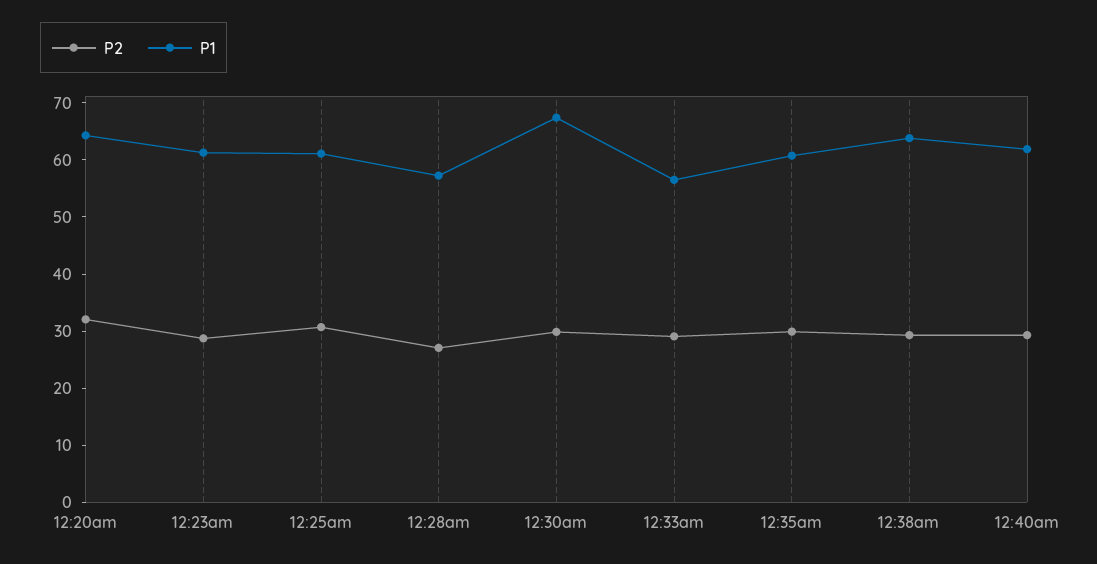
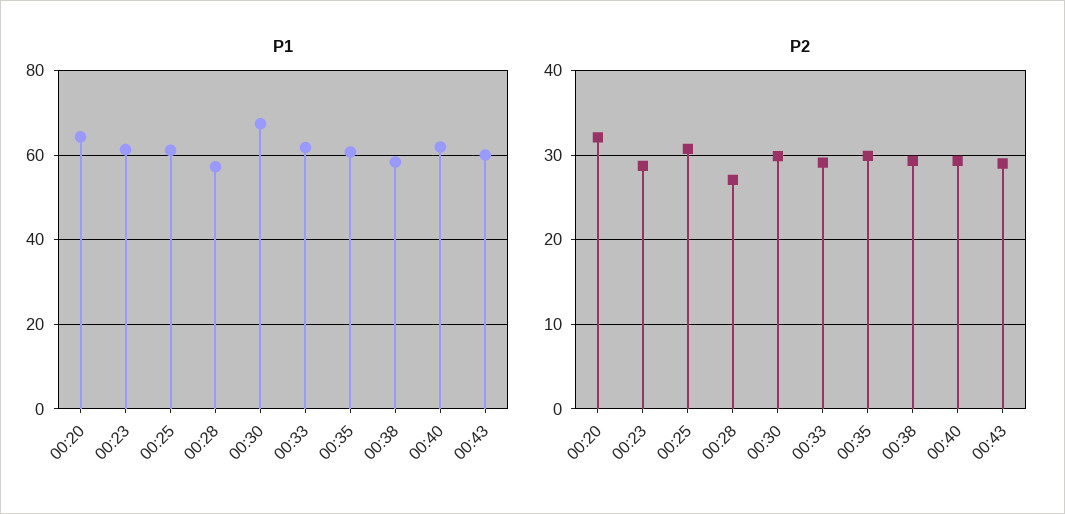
P1, 12:33am: 56 -> 62
P1, 12:38am: 64 -> 58
P1, 00:43: none -> 60
P2, 00:43: none -> 29

